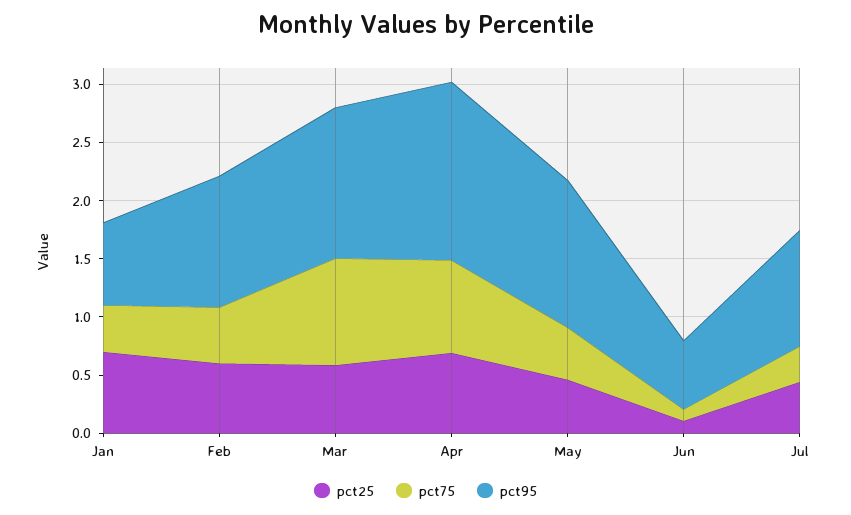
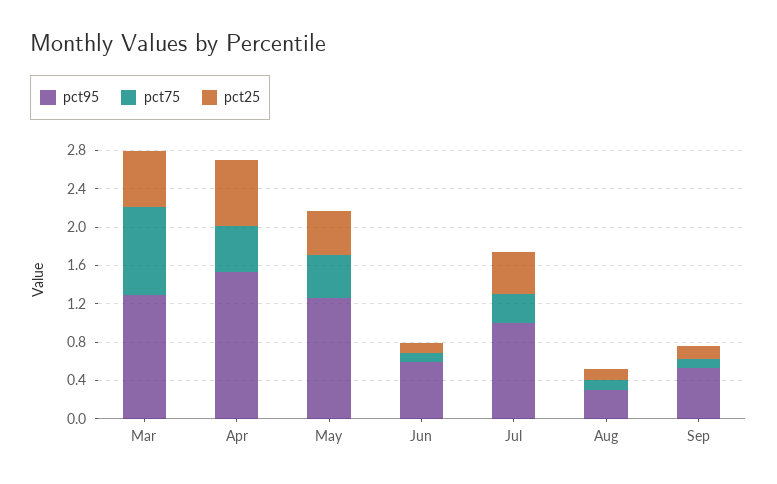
pct25, Jan: 0.7 -> none
pct75, Jan: 0.4 -> none
pct95, Jan: 0.7 -> none
pct25, Feb: 0.6 -> none
pct75, Feb: 0.5 -> none
pct95, Feb: 1.1 -> none
pct75, Apr: 0.8 -> 0.5
pct95, Aug: none -> 0.3
pct75, Aug: none -> 0.1
pct25, Aug: none -> 0.1
pct95, Sep: none -> 0.5
pct75, Sep: none -> 0.1
pct25, Sep: none -> 0.1

